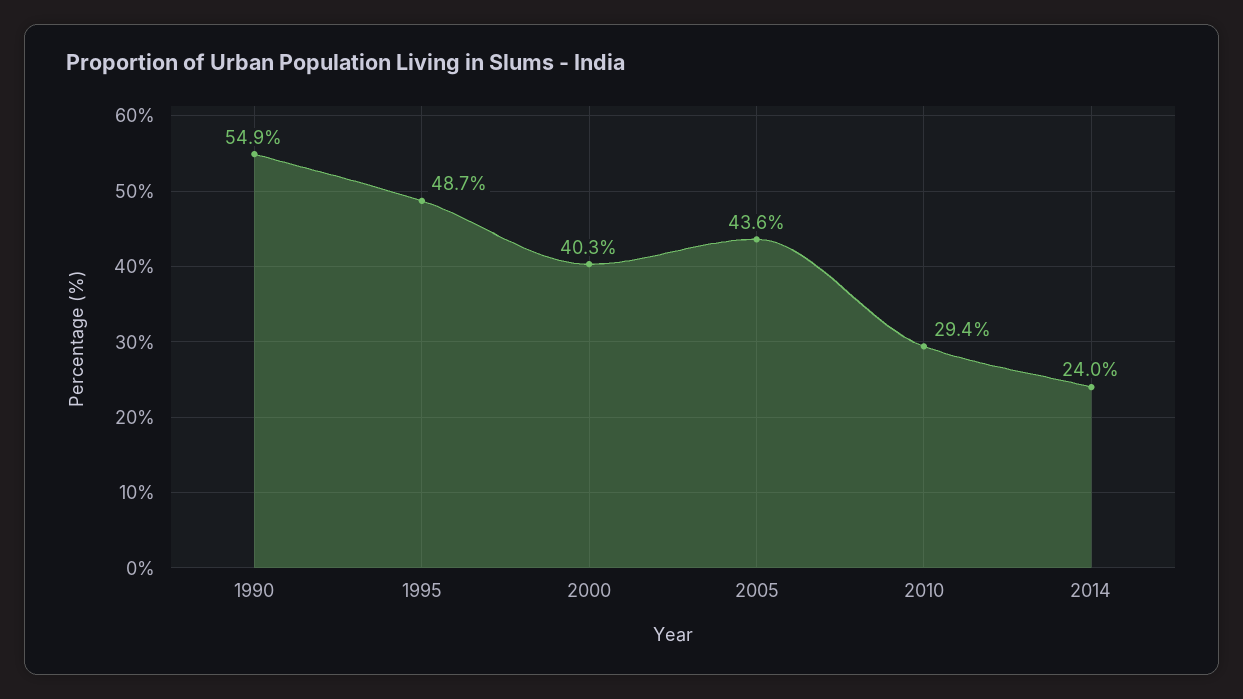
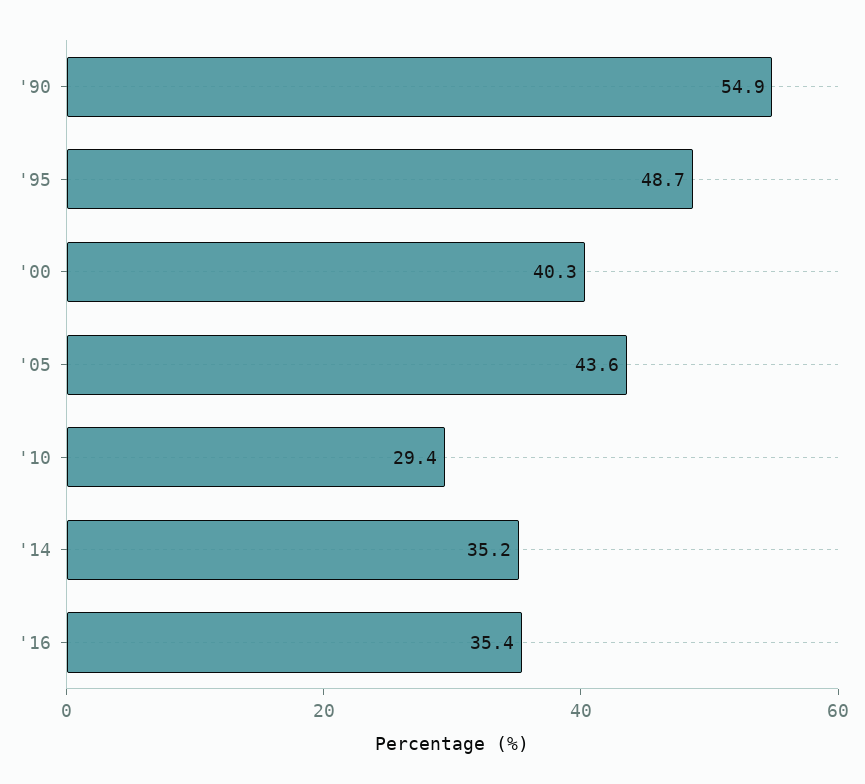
2014: 24 -> 35.2
'16: none -> 35.4

